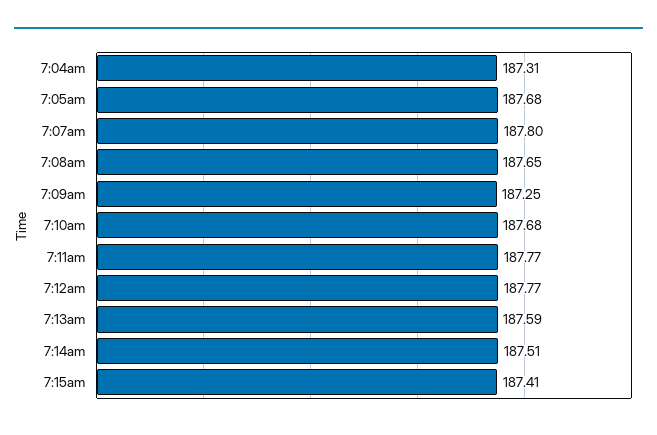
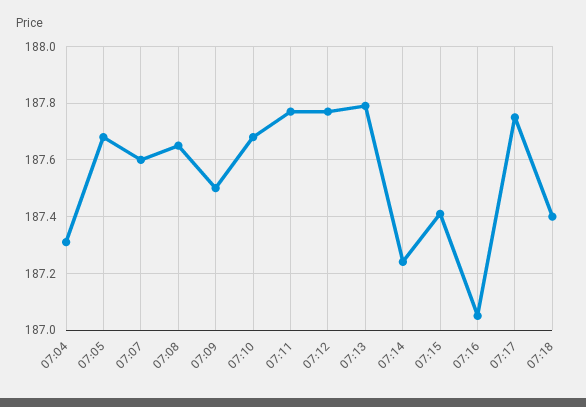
7:07am: 187.8 -> 187.6
7:09am: 187.25 -> 187.5
7:13am: 187.59 -> 187.8
7:14am: 187.51 -> 187.25
07:16: none -> 187.05
07:17: none -> 187.75
07:18: none -> 187.4

